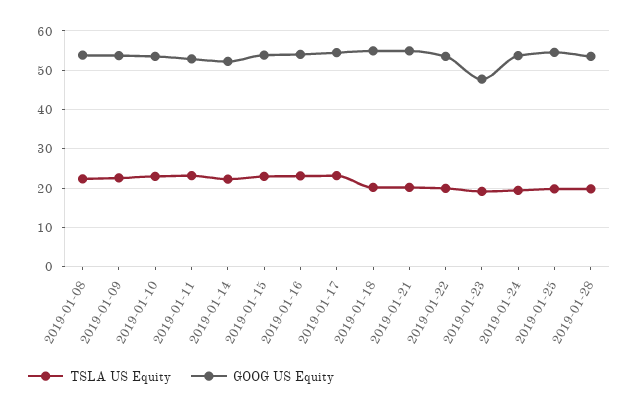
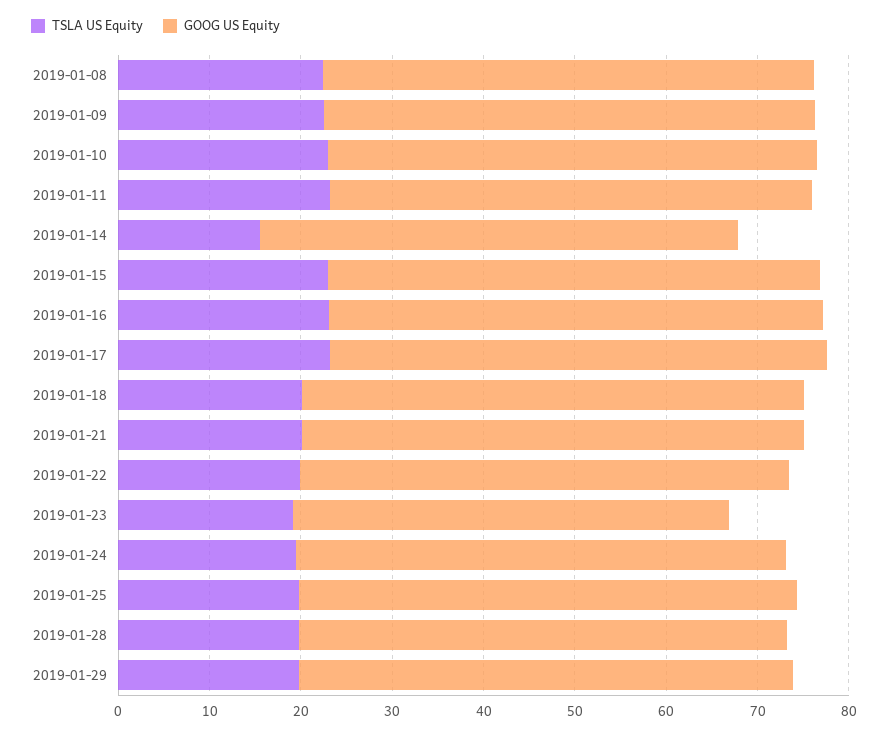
TSLA US Equity, 2019-01-14: 22 -> 16
TSLA US Equity, 2019-01-29: none -> 20
GOOG US Equity, 2019-01-29: none -> 54

